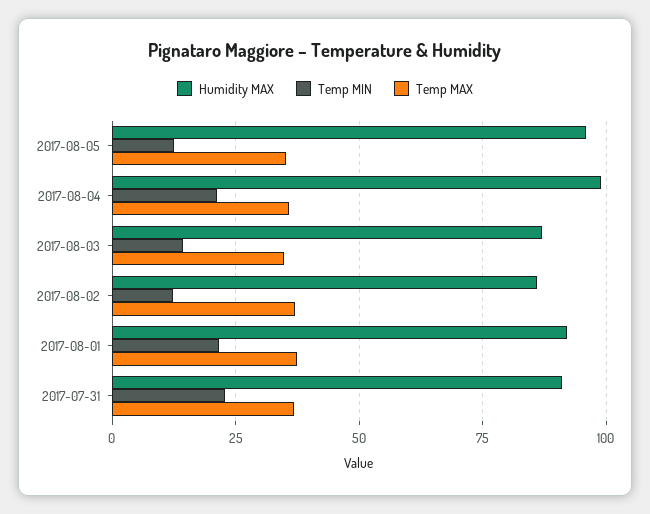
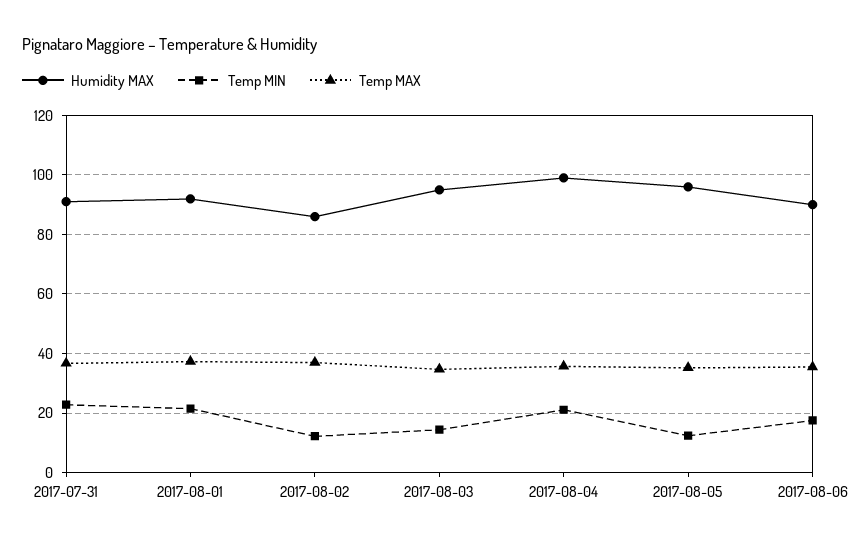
Humidity MAX, 2017-08-03: 87.5 -> 95
Humidity MAX, 2017-08-06: none -> 90
Temp MIN, 2017-08-06: none -> 17.5
Temp MAX, 2017-08-06: none -> 35

